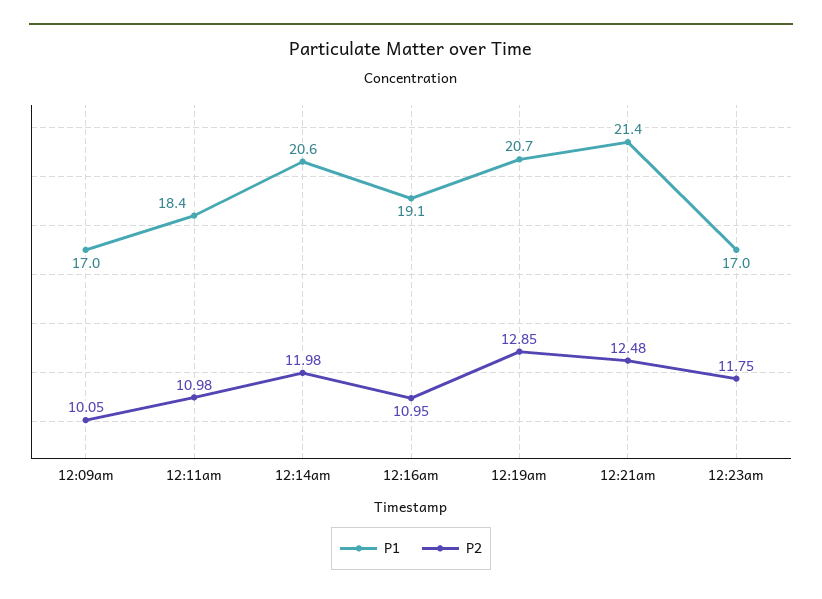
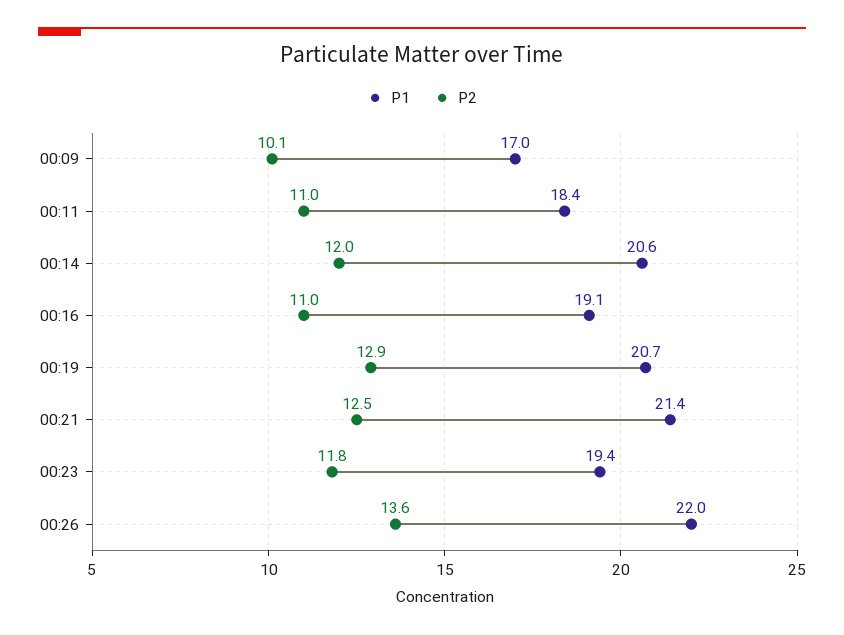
P1, 12:23am: 17 -> 19.4
P1, 00:26: none -> 22
P2, 00:26: none -> 13.6

